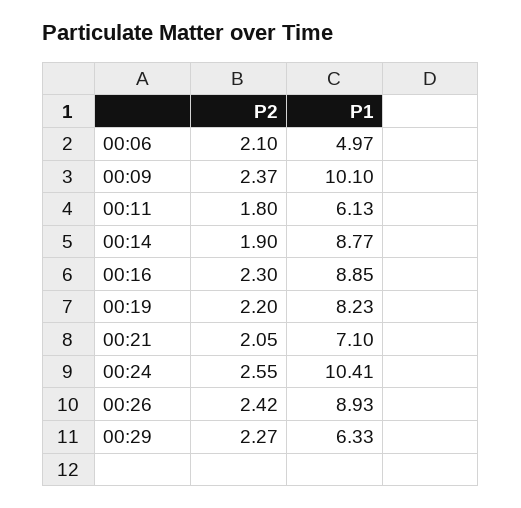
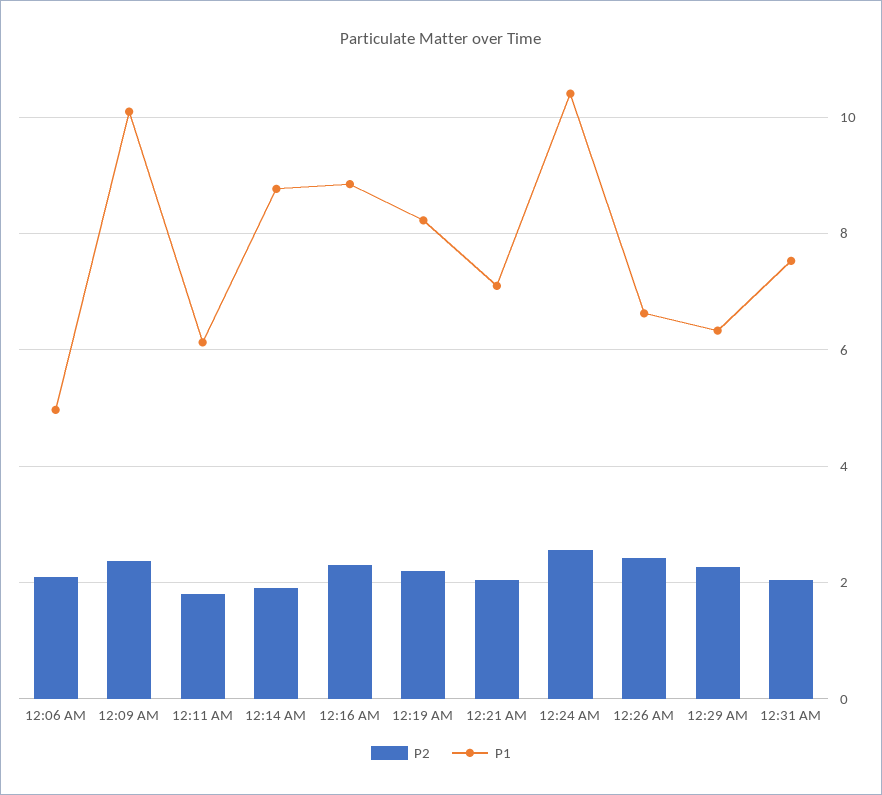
P1, 00:26: 8.93 -> 6.6
P2, 12:31 AM: none -> 2
P1, 12:31 AM: none -> 7.6

